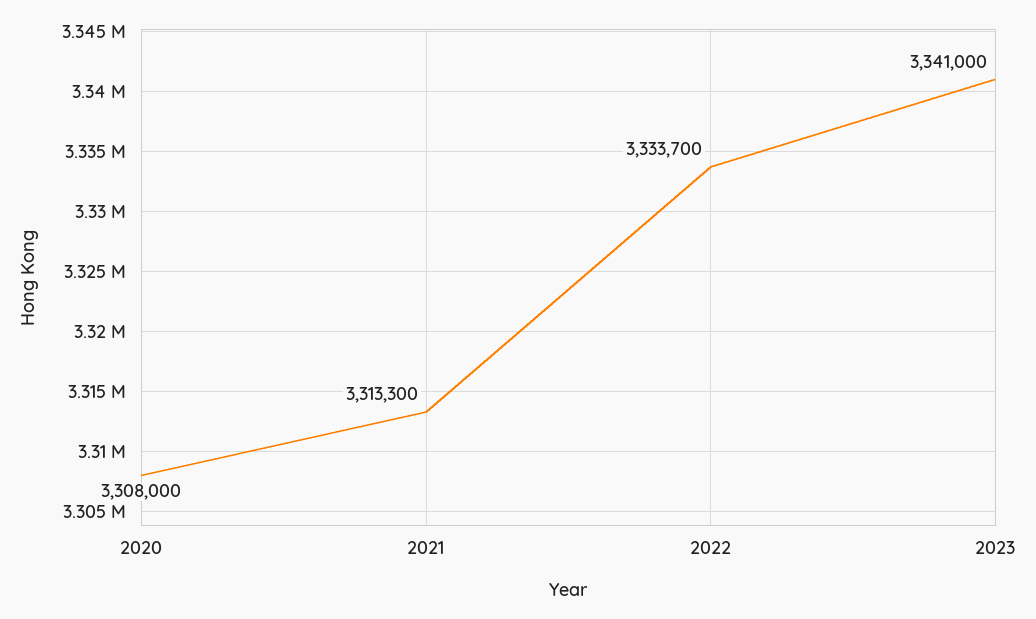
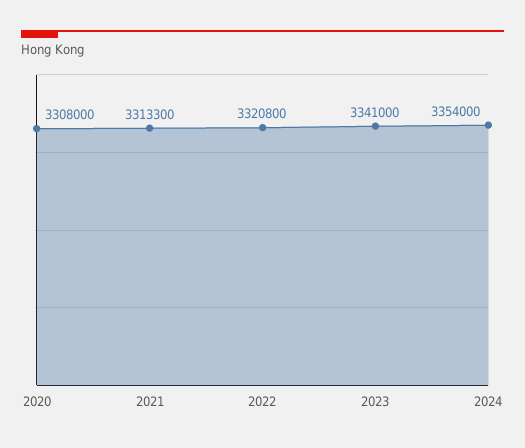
2022: 3333700 -> 3320800
2024: none -> 3354000

